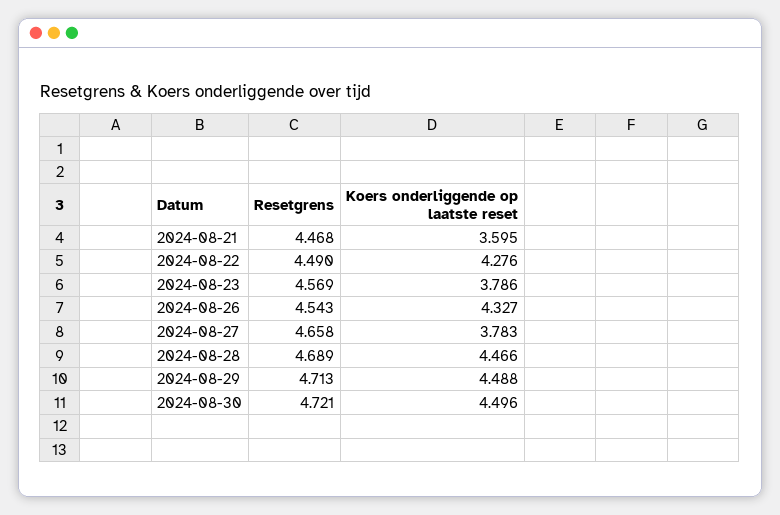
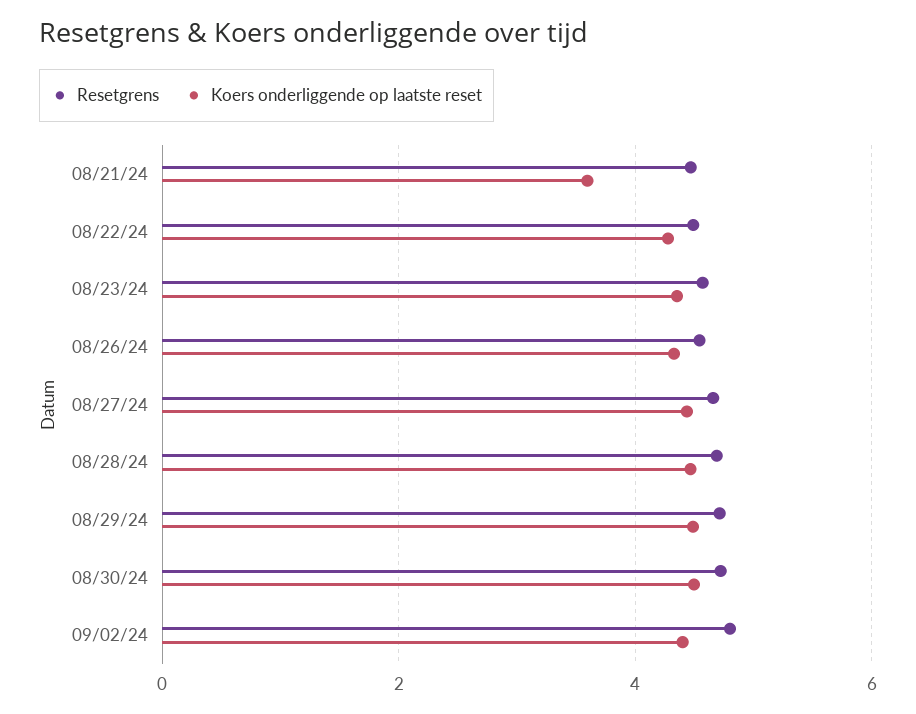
Koers onderliggende op laatste reset, 2024-08-23: 3.786 -> 4.4
Koers onderliggende op laatste reset, 2024-08-27: 3.783 -> 4.4
Resetgrens, 09/02/24: none -> 4.8
Koers onderliggende op laatste reset, 09/02/24: none -> 4.4

